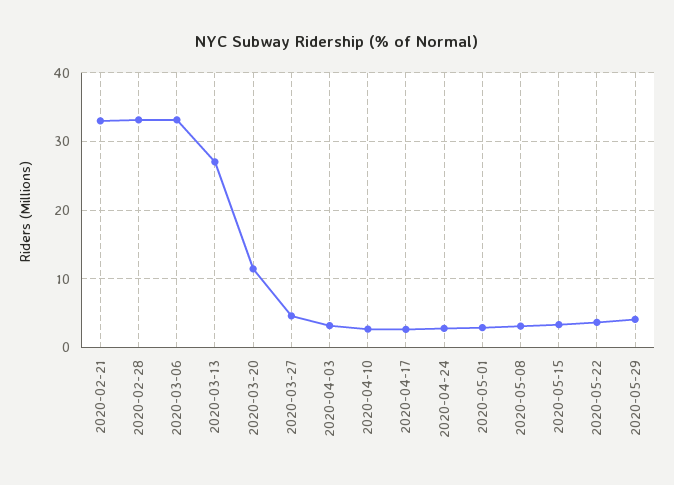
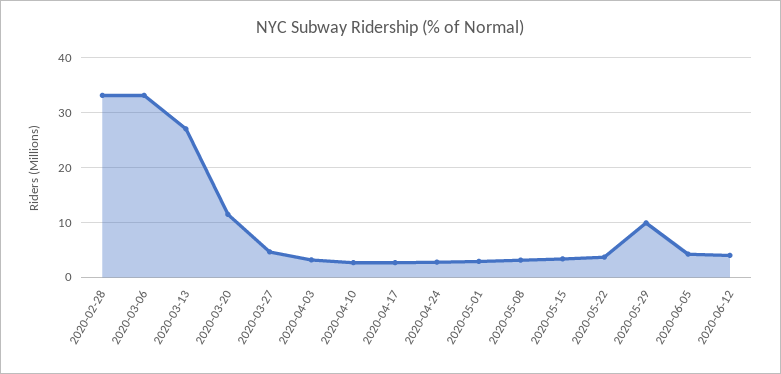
2020-02-21: 33 -> none
2020-05-29: 4 -> 10
2020-06-05: none -> 4
2020-06-12: none -> 4

